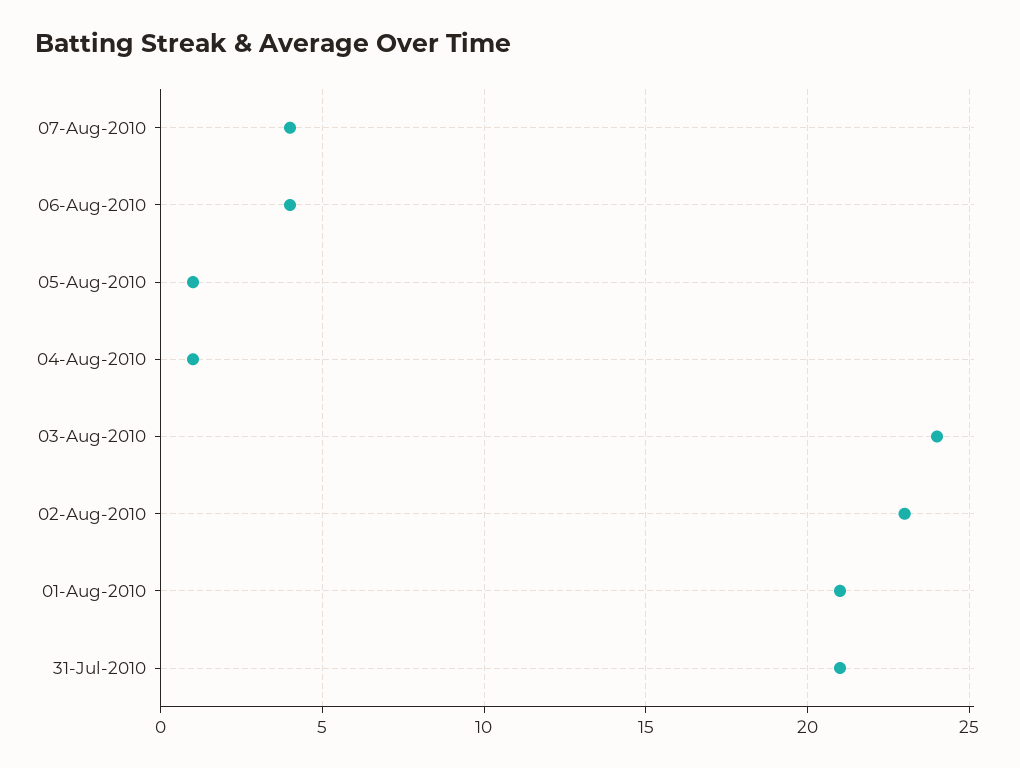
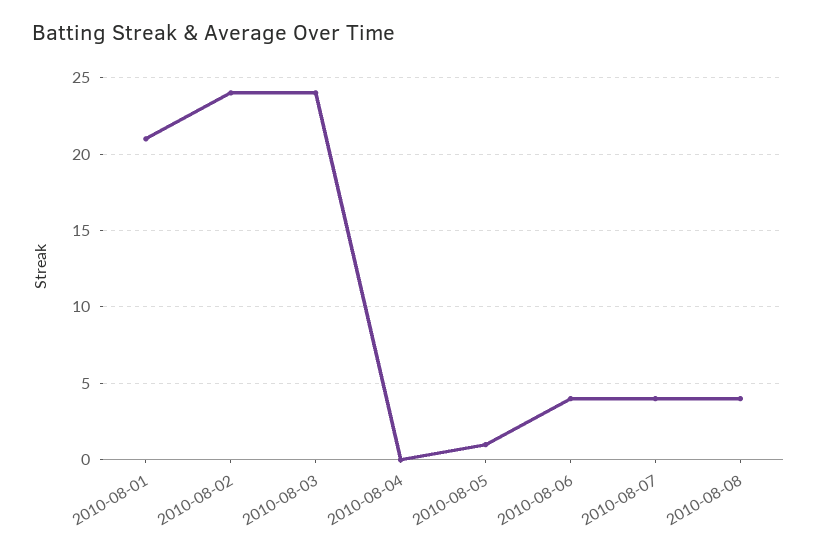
04-Aug-2010: 1 -> 0
02-Aug-2010: 23 -> 24
31-Jul-2010: 21 -> none
2010-08-08: none -> 4

